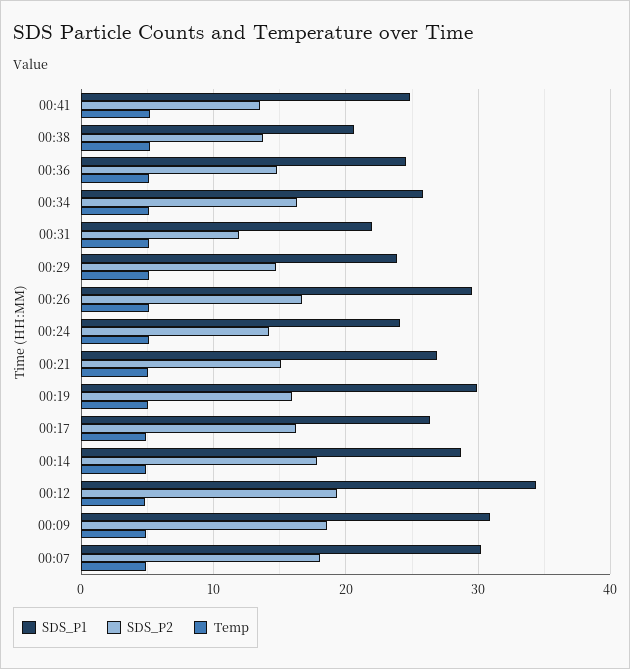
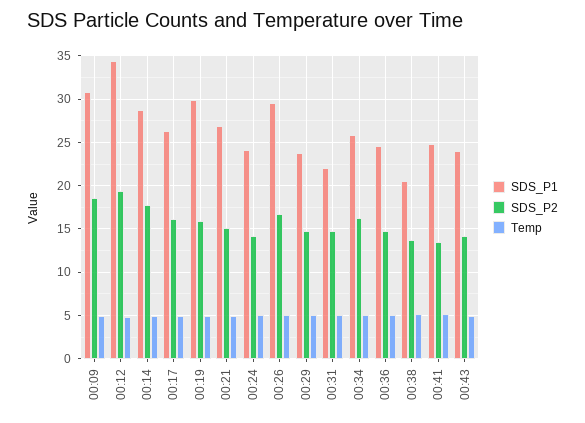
SDS_P2, 00:31: 12 -> 15
SDS_P1, 00:07: 30 -> none
SDS_P2, 00:07: 18 -> none
Temp, 00:07: 5 -> none
SDS_P1, 00:43: none -> 24
SDS_P2, 00:43: none -> 14
Temp, 00:43: none -> 5

